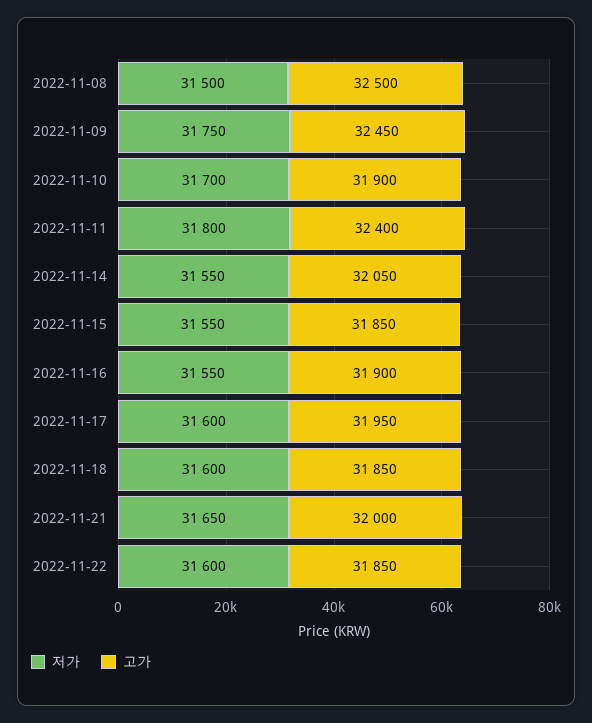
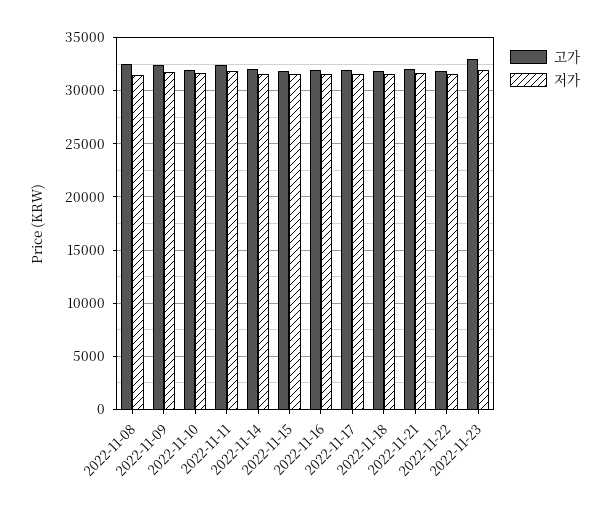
고가, 2022-11-23: none -> 33000
저가, 2022-11-23: none -> 32000

